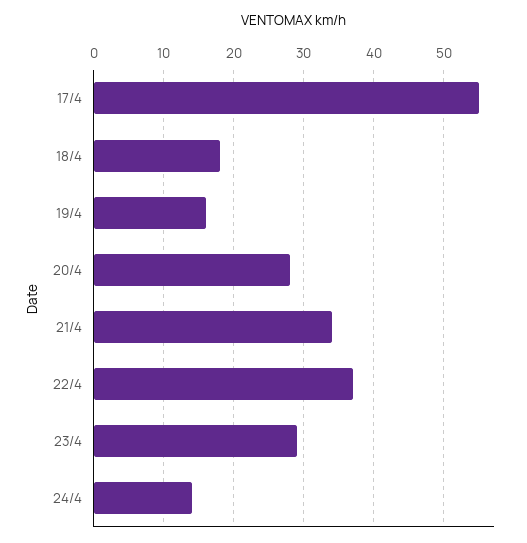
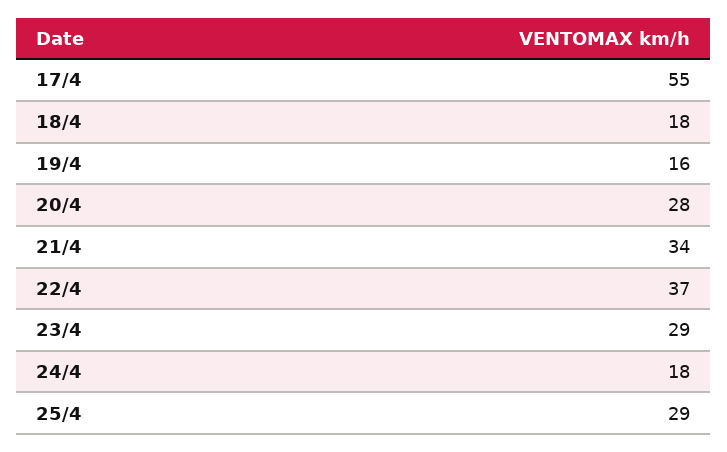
24/4: 14 -> 18
25/4: none -> 29

